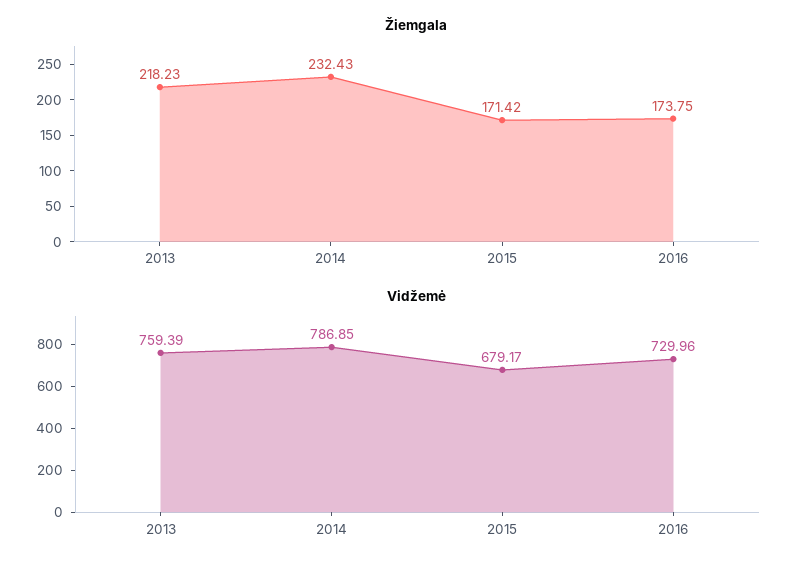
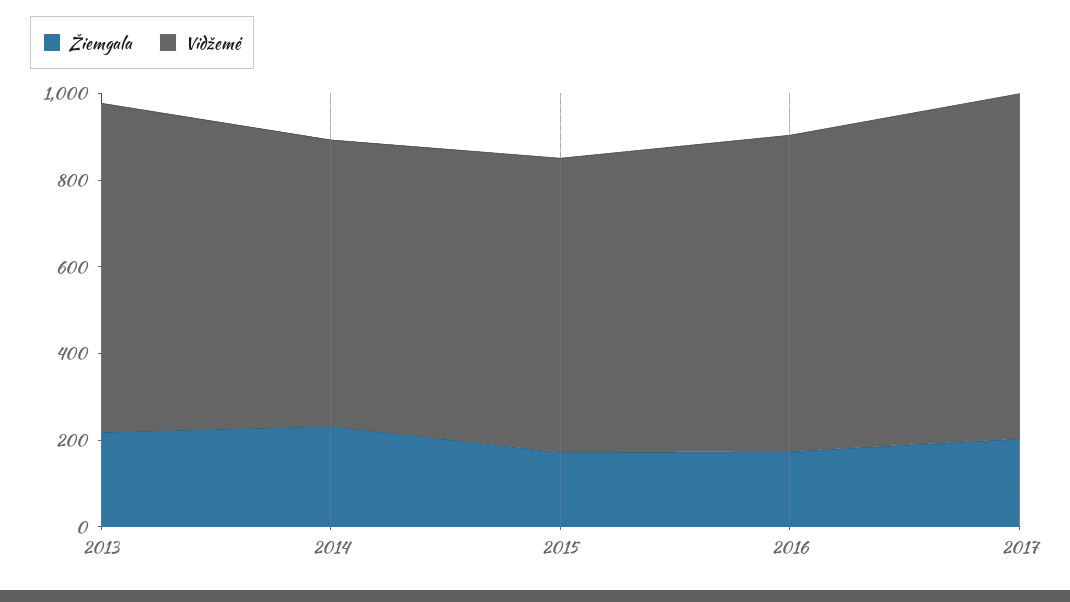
Vidžemė, 2014: 786.85 -> 650
Žiemgala, 2017: none -> 200
Vidžemė, 2017: none -> 800

